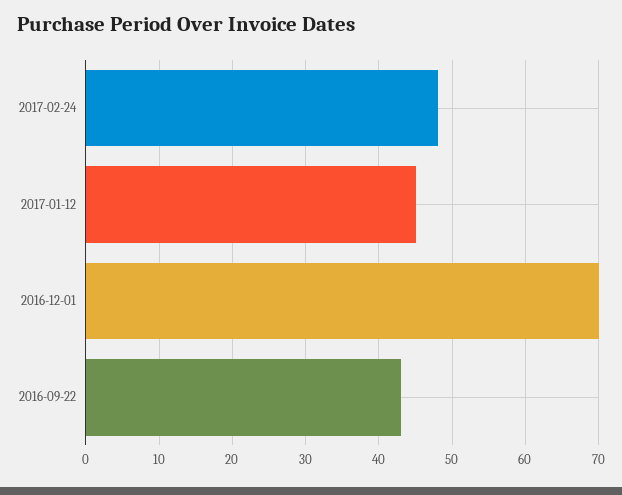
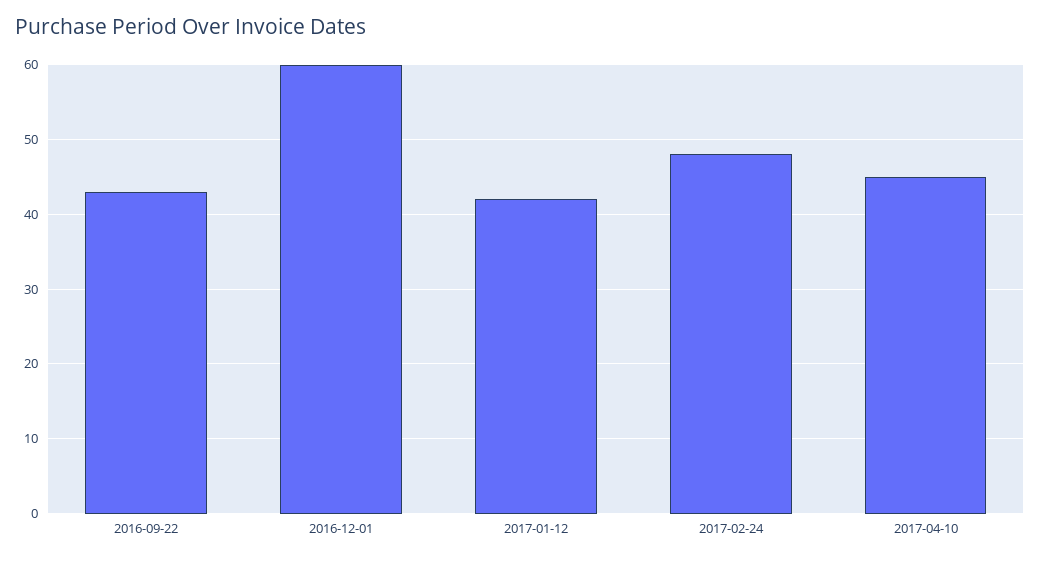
2017-01-12: 45 -> 42
2016-12-01: 70 -> 60
2017-04-10: none -> 45

